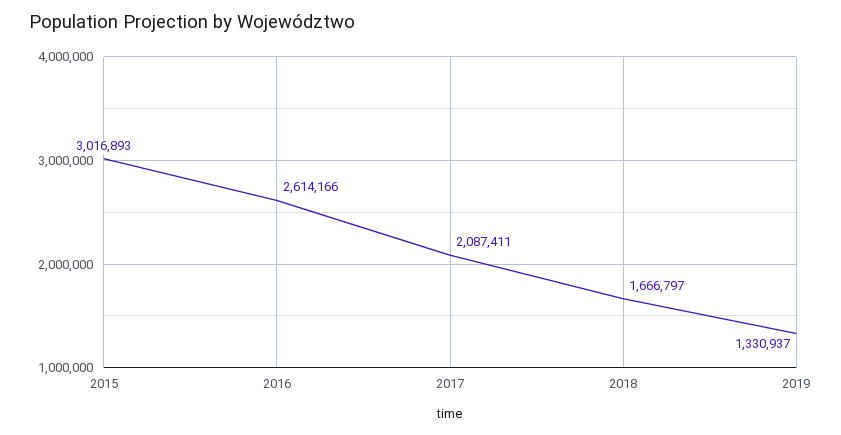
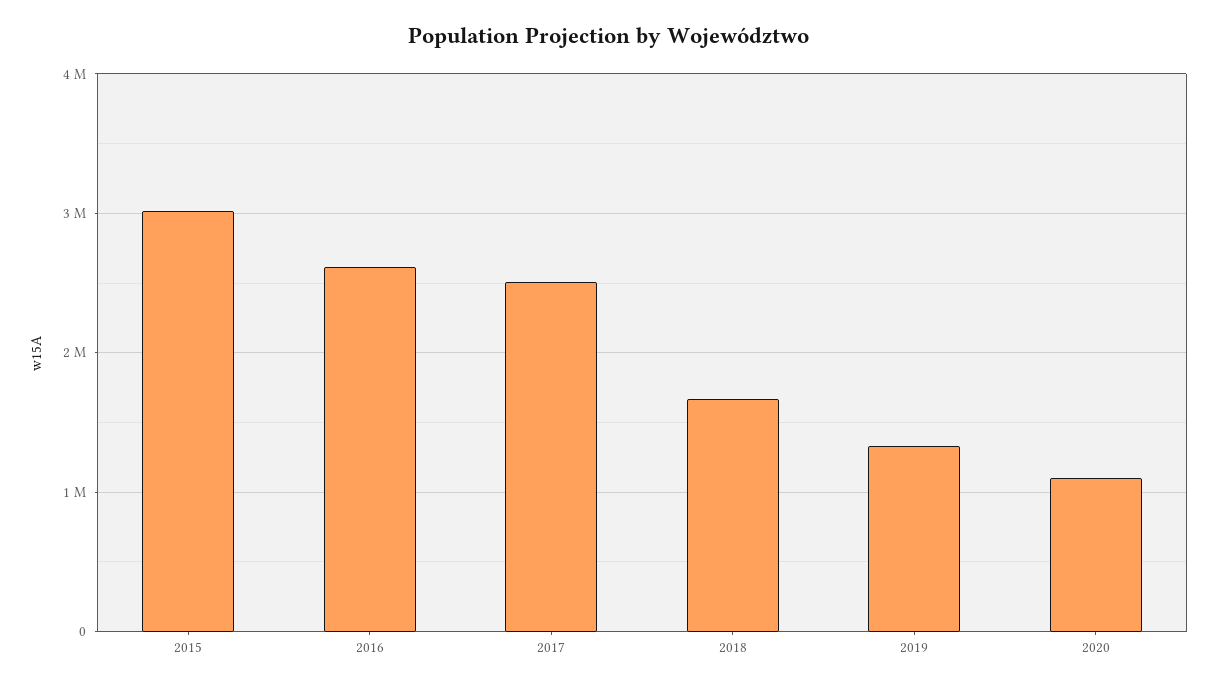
2017: 2087411 -> 2500000
2020: none -> 1100000

